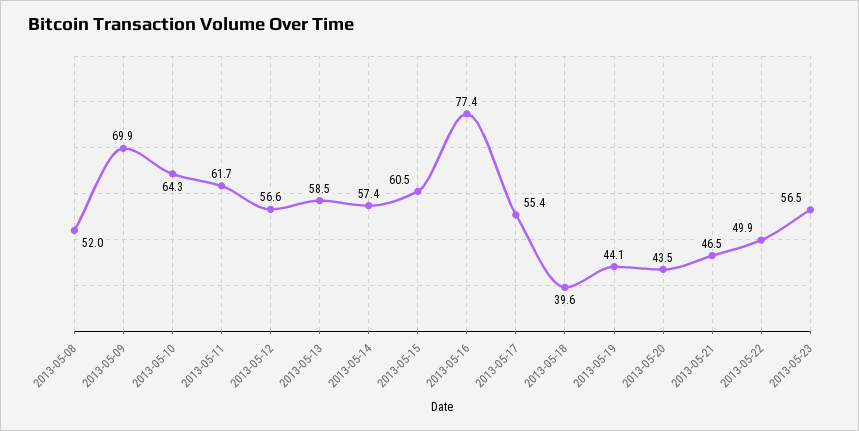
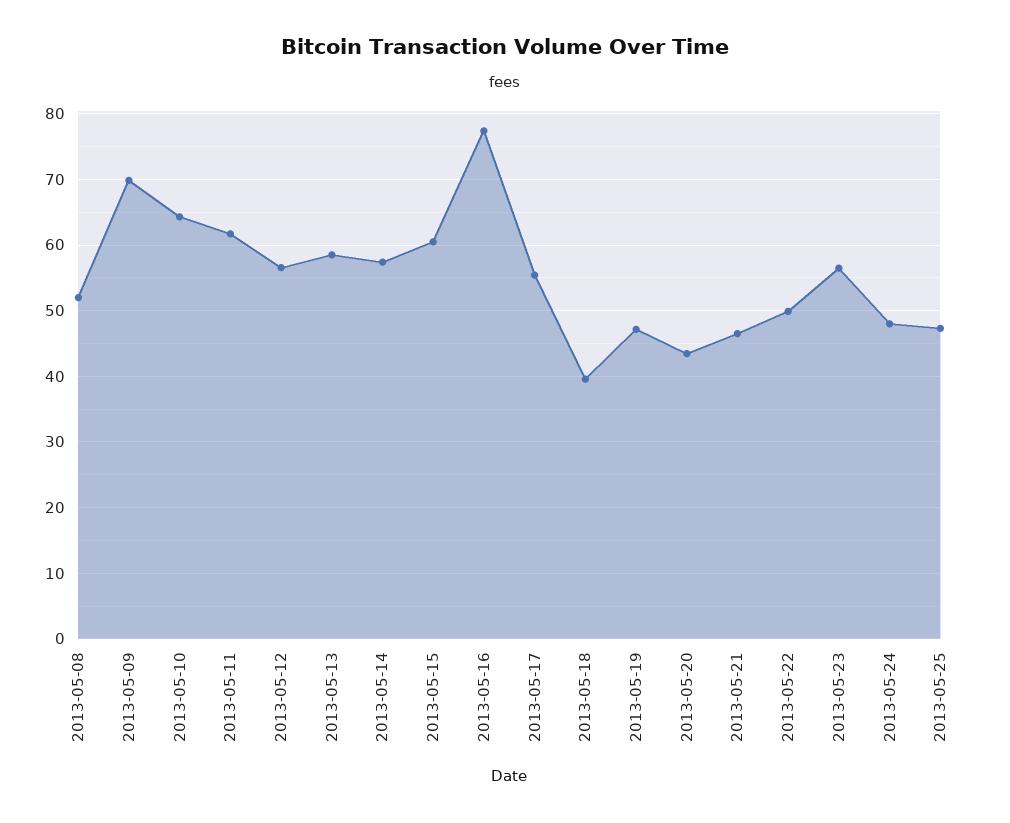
2013-05-19: 44.1 -> 47
2013-05-24: none -> 48
2013-05-25: none -> 47

